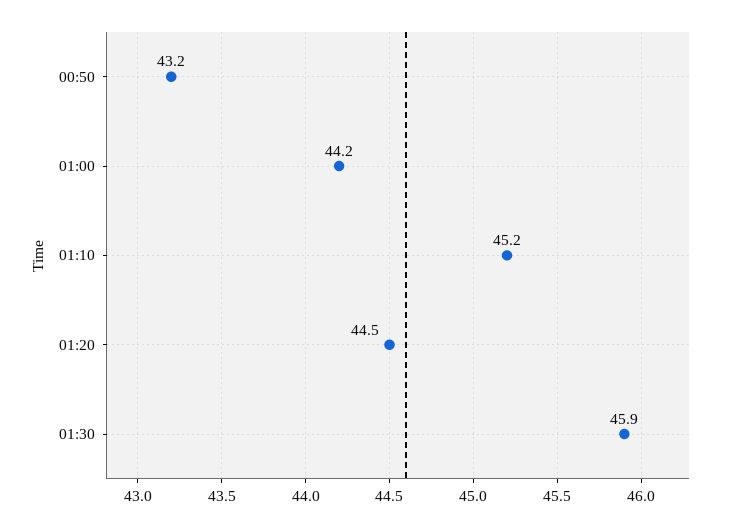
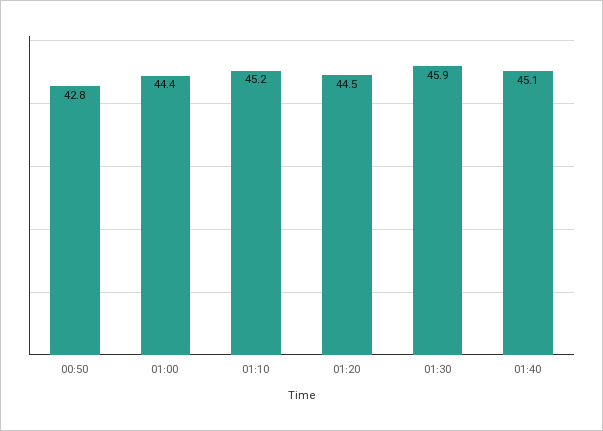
00:50: 43.2 -> 42.8
01:00: 44.2 -> 44.4
01:40: none -> 45.1

